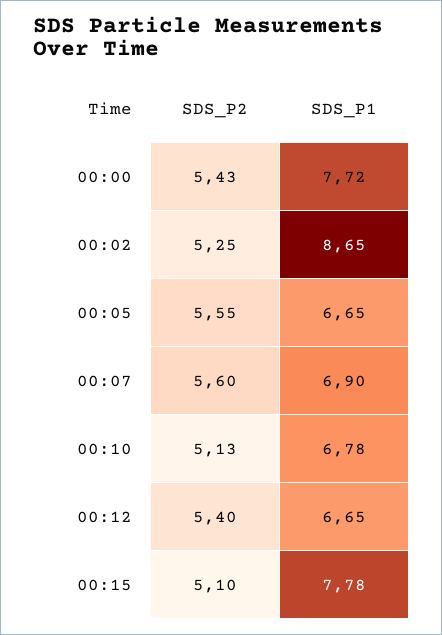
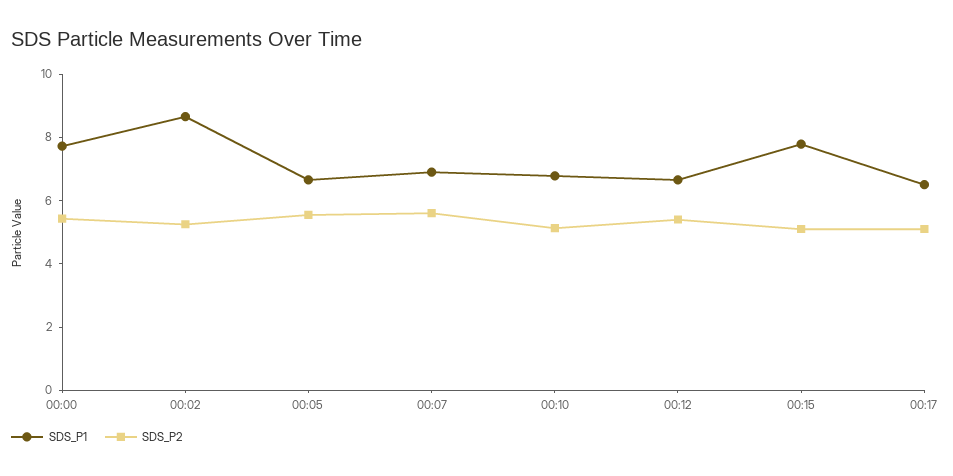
SDS_P1, 00:17: none -> 6.5
SDS_P2, 00:17: none -> 5

